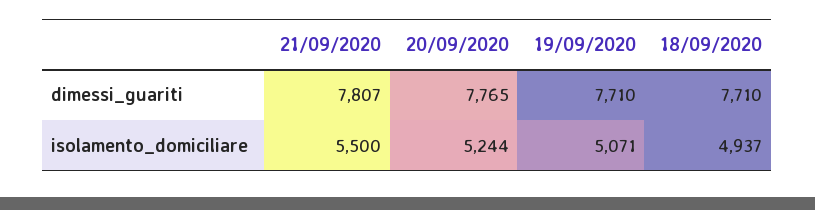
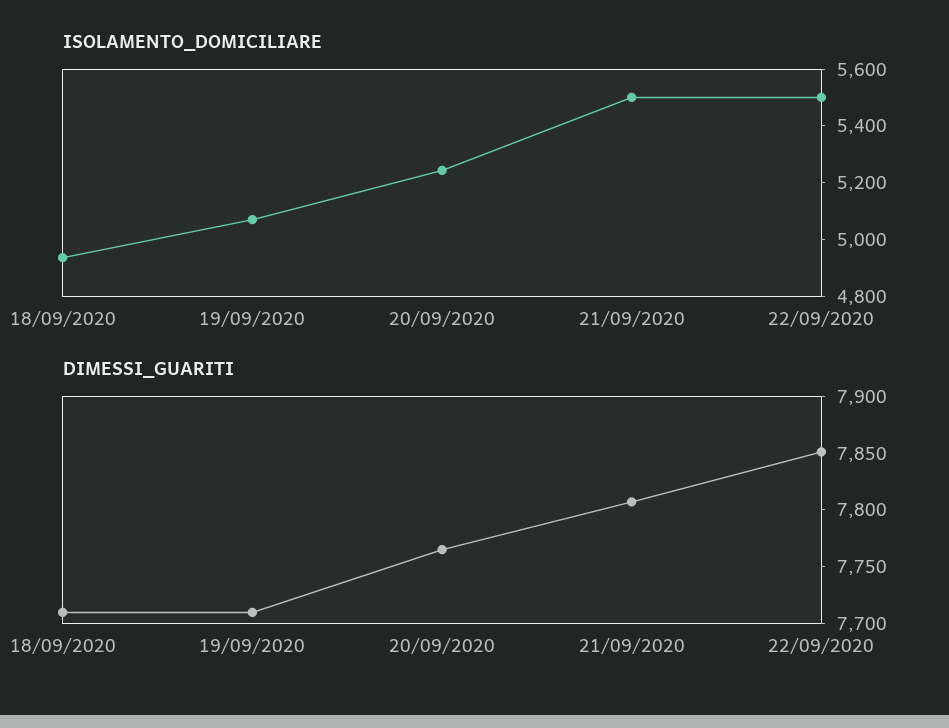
isolamento_domiciliare, 22/09/2020: none -> 5500
dimessi_guariti, 22/09/2020: none -> 7850

